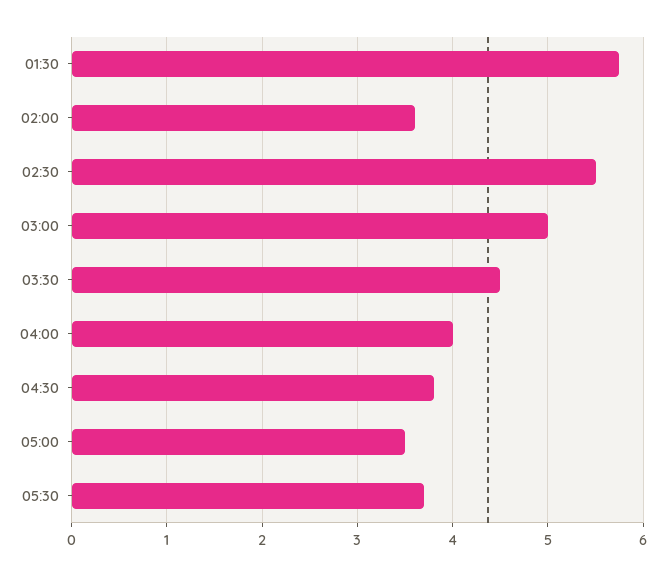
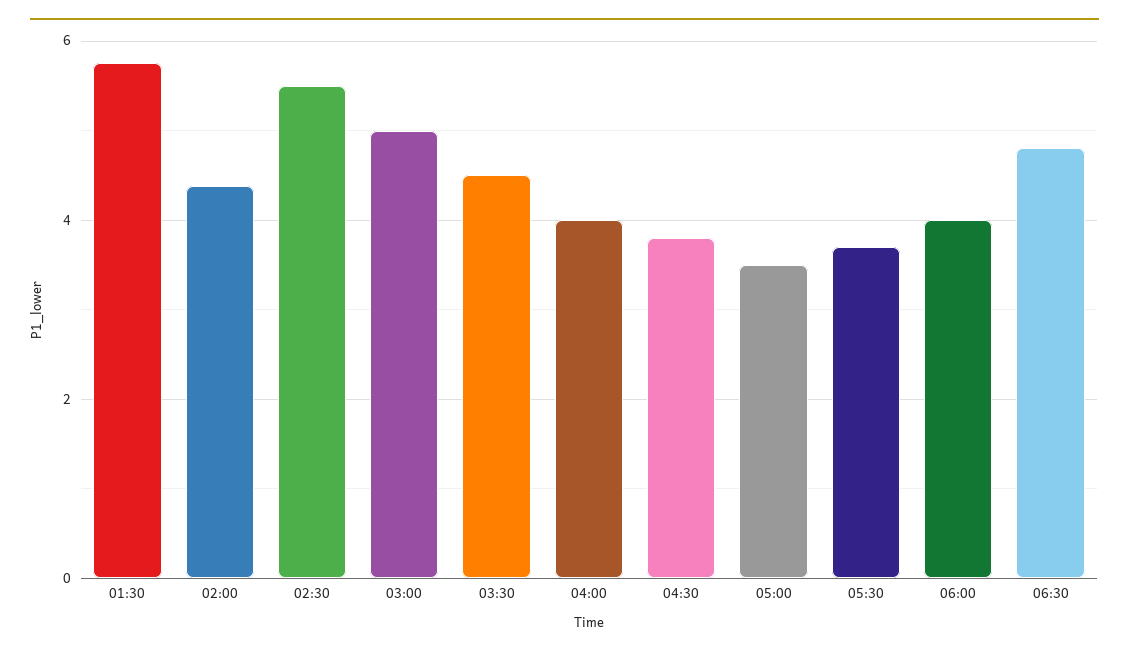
02:00: 3.6 -> 4.4
06:00: none -> 4
06:30: none -> 4.8

